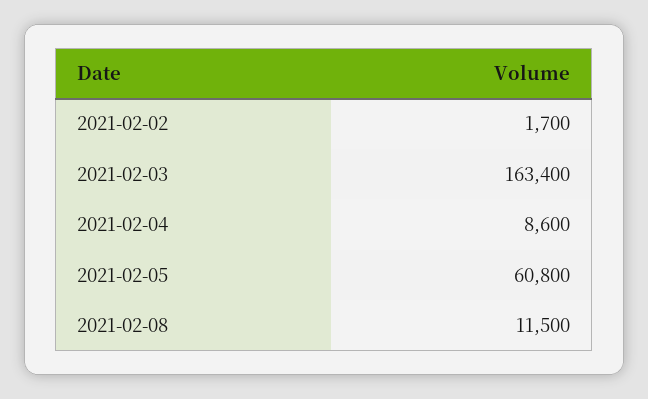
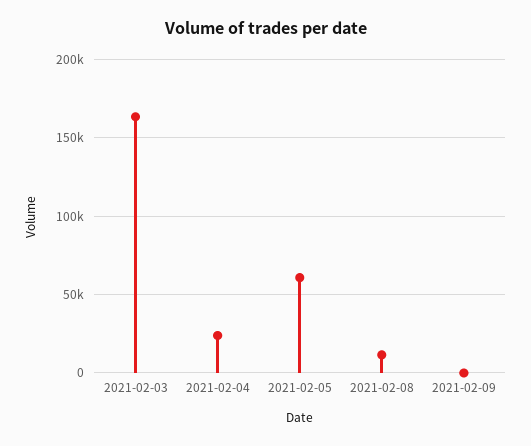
2021-02-02: 1700 -> none
2021-02-04: 8600 -> 25000
2021-02-09: none -> 0

